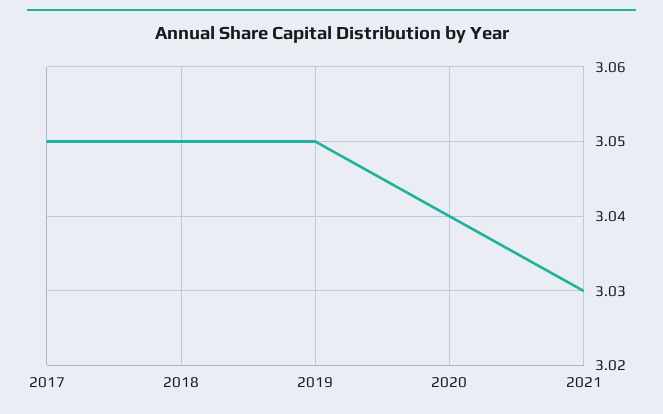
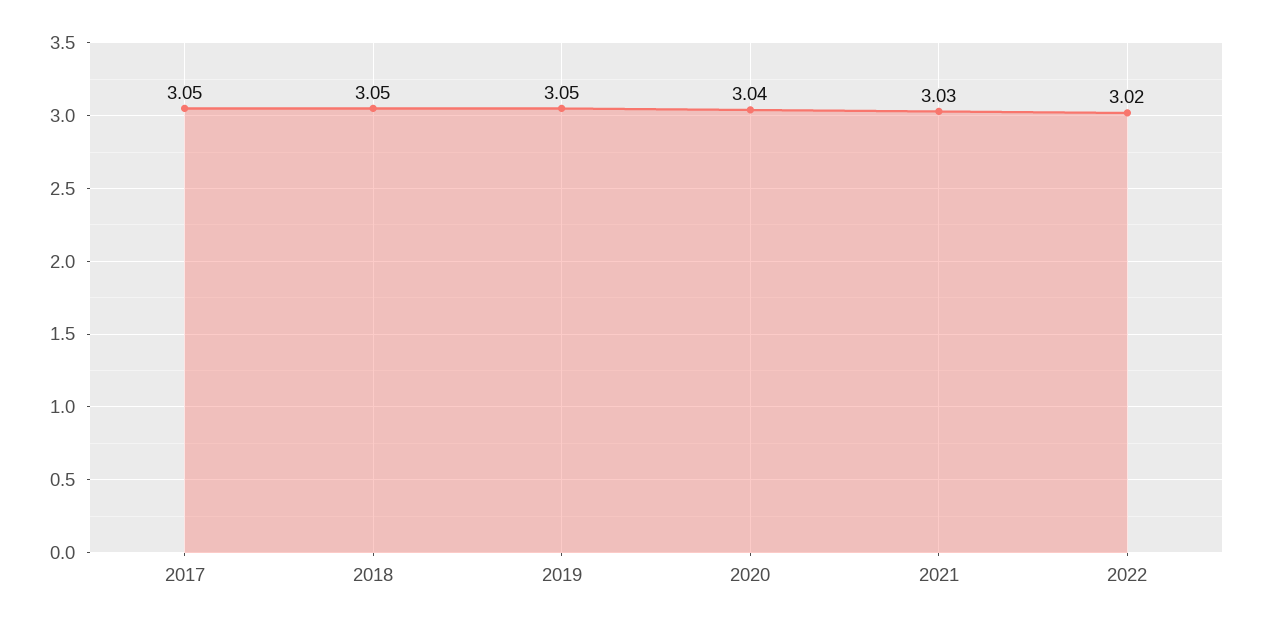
2022: none -> 3.02

